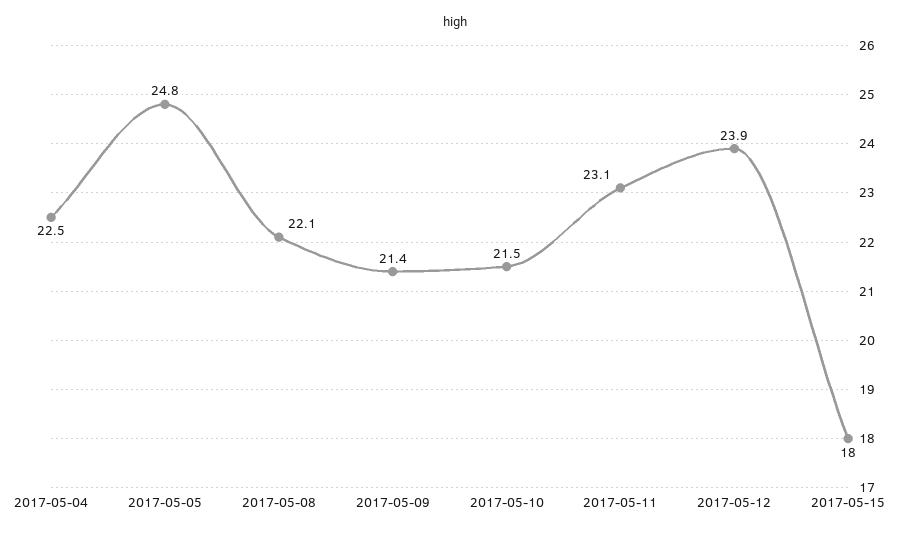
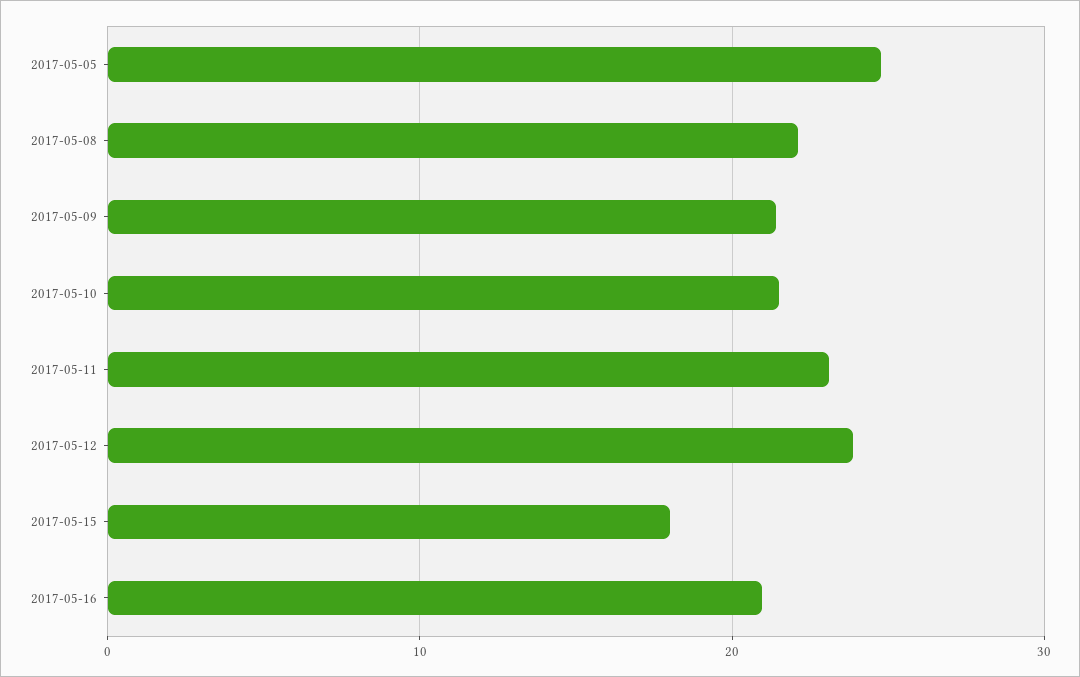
2017-05-04: 22.5 -> none
2017-05-16: none -> 21

